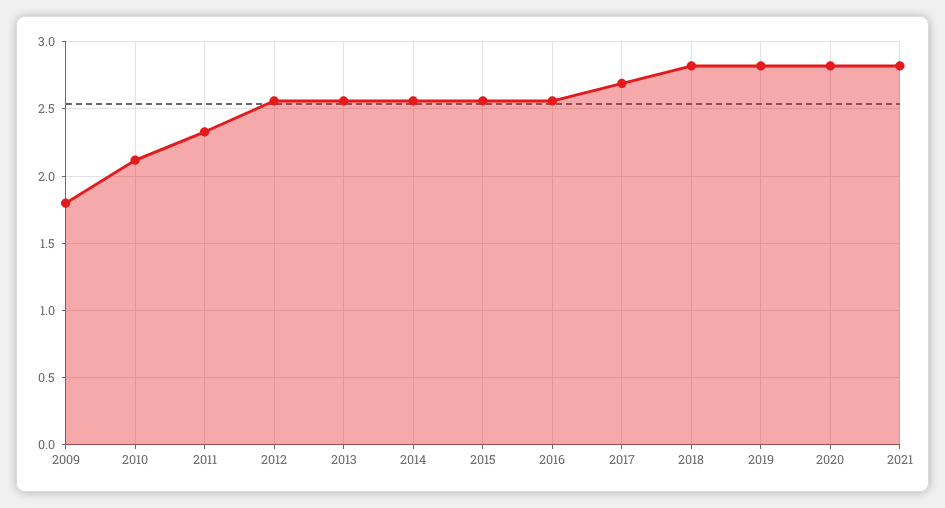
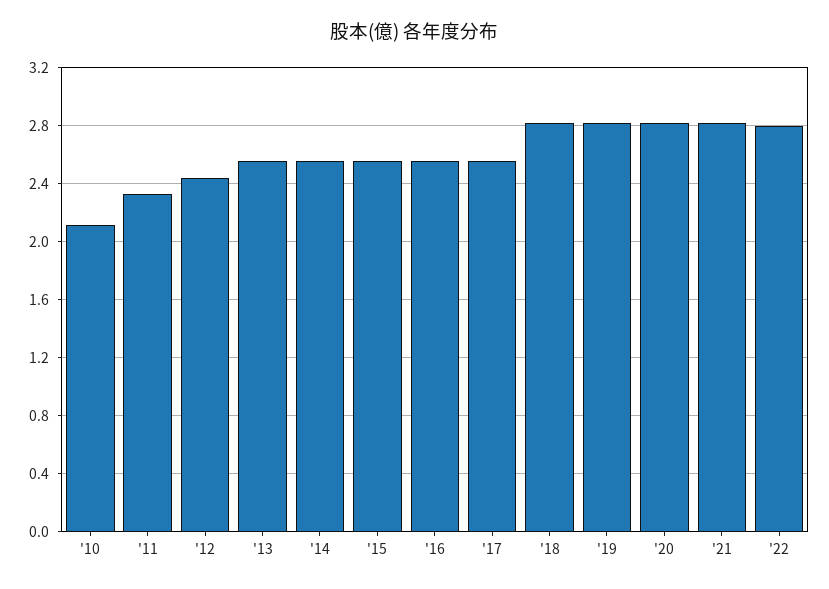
2009: 1.8 -> none
2012: 2.55 -> 2.45
2017: 2.7 -> 2.55
'22: none -> 2.8

